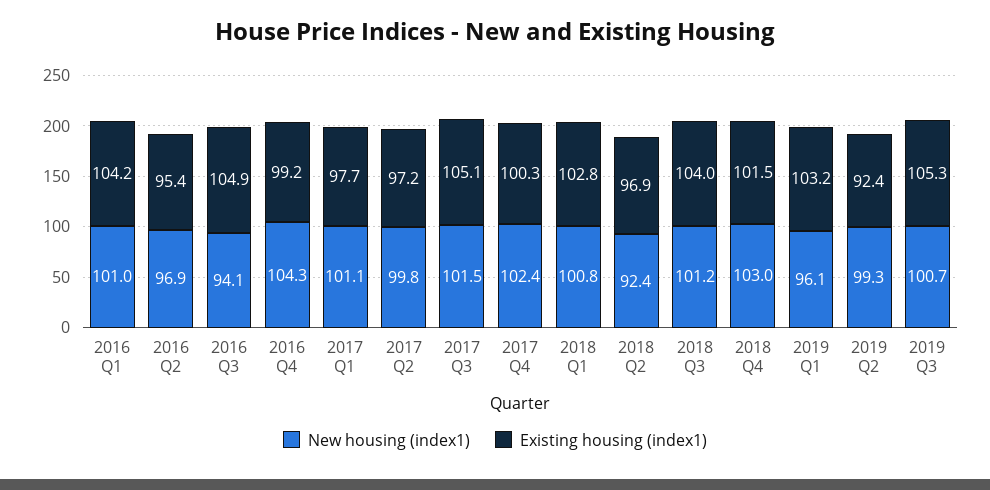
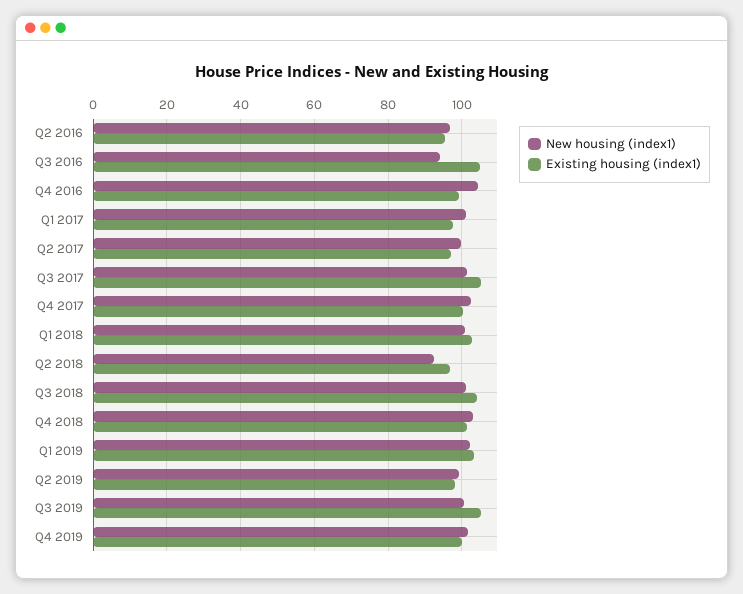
New housing (index1), 2016 Q1: 101 -> none
Existing housing (index1), 2016 Q1: 104.2 -> none
New housing (index1), 2019 Q1: 96.1 -> 102
Existing housing (index1), 2019 Q2: 92.4 -> 98
New housing (index1), Q4 2019: none -> 102
Existing housing (index1), Q4 2019: none -> 100

